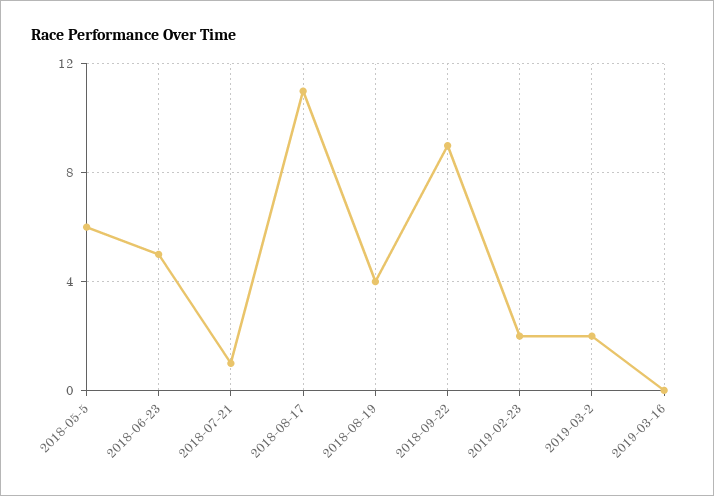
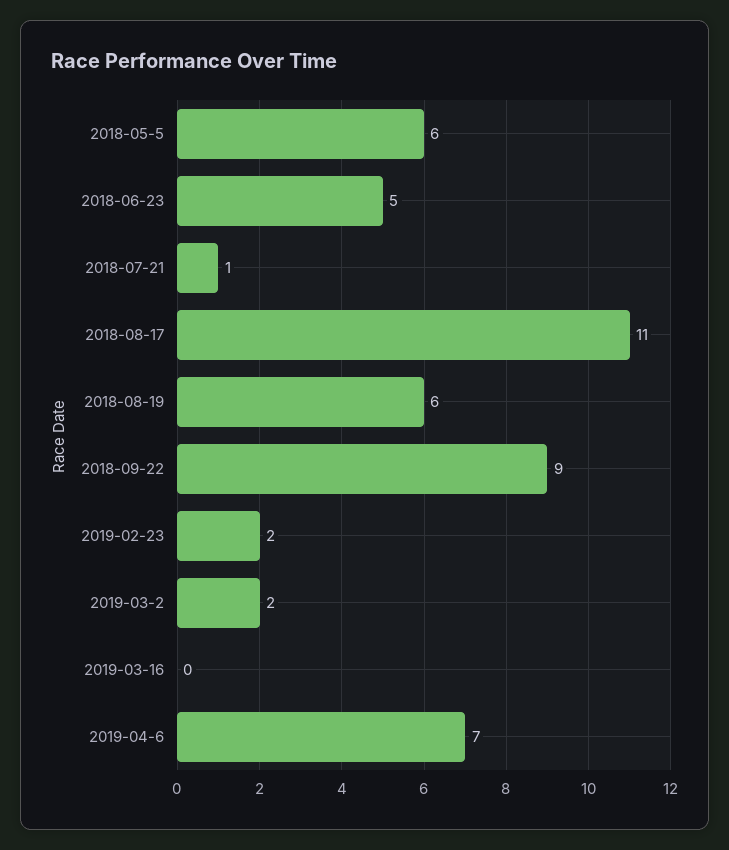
2018-08-19: 4 -> 6
2019-04-6: none -> 7

